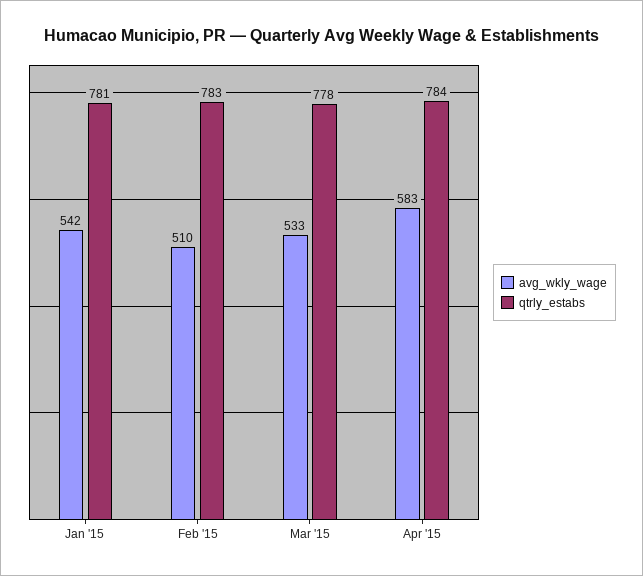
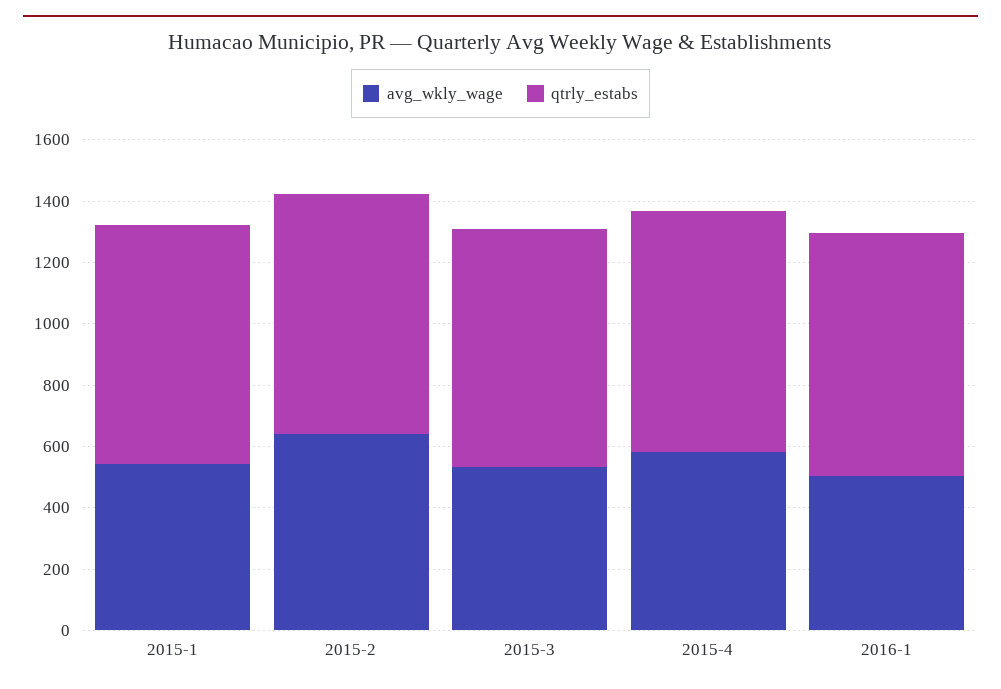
avg_wkly_wage, Feb '15: 510 -> 650
avg_wkly_wage, 2016-1: none -> 500
qtrly_estabs, 2016-1: none -> 800

